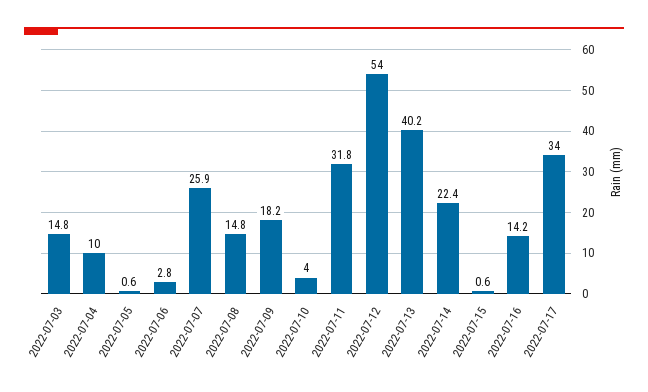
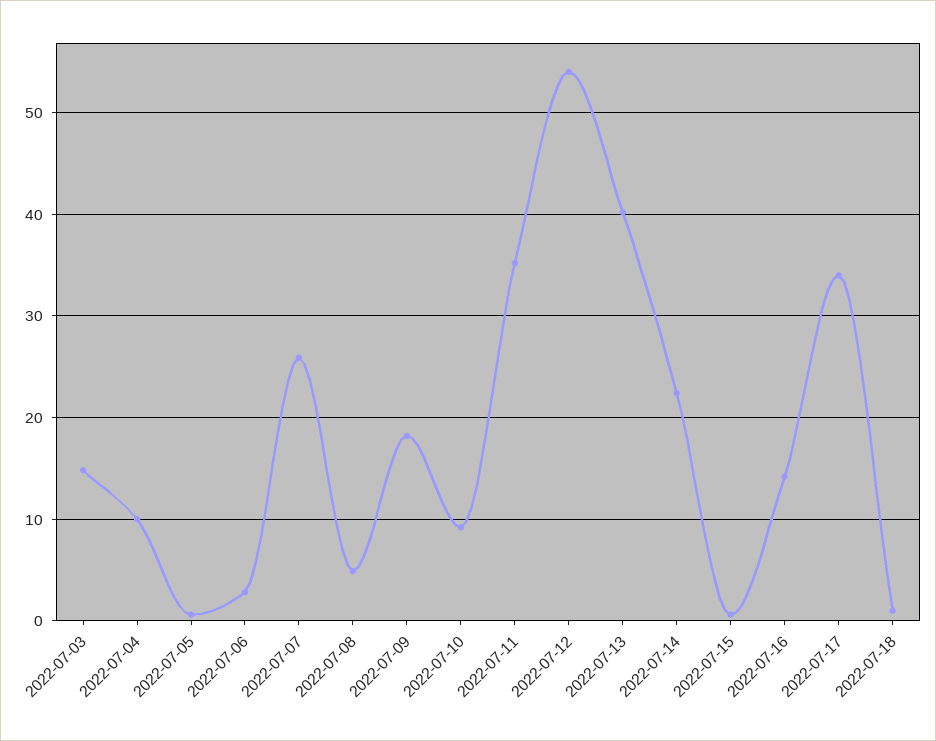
2022-07-08: 14.8 -> 5
2022-07-10: 4 -> 9
2022-07-11: 31.8 -> 35
2022-07-18: none -> 1

